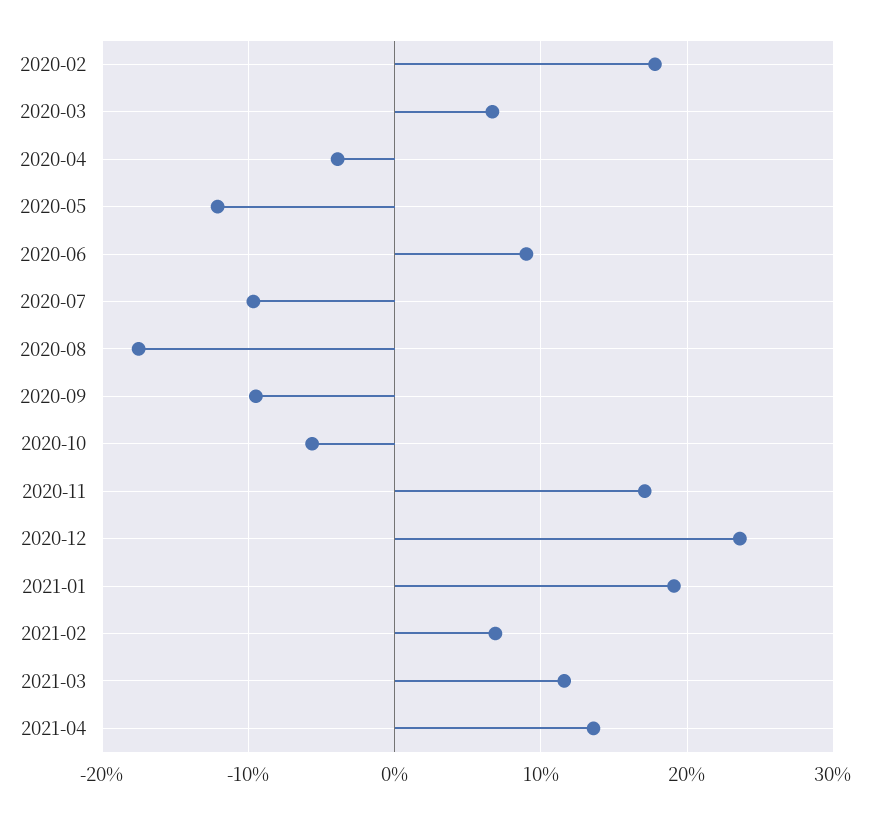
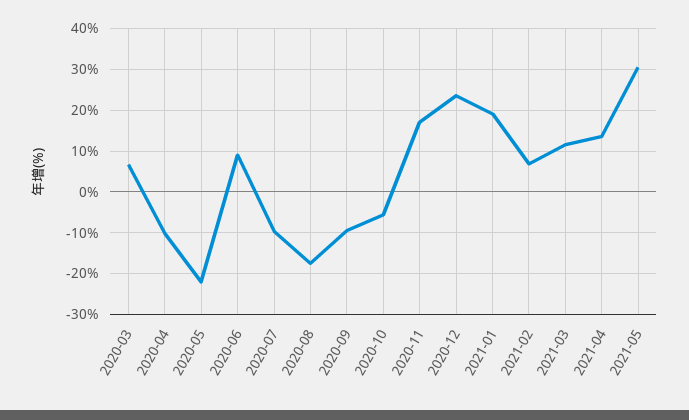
2020-02: 18 -> none
2020-04: -4 -> -10
2020-05: -12 -> -22
2021-05: none -> 30

